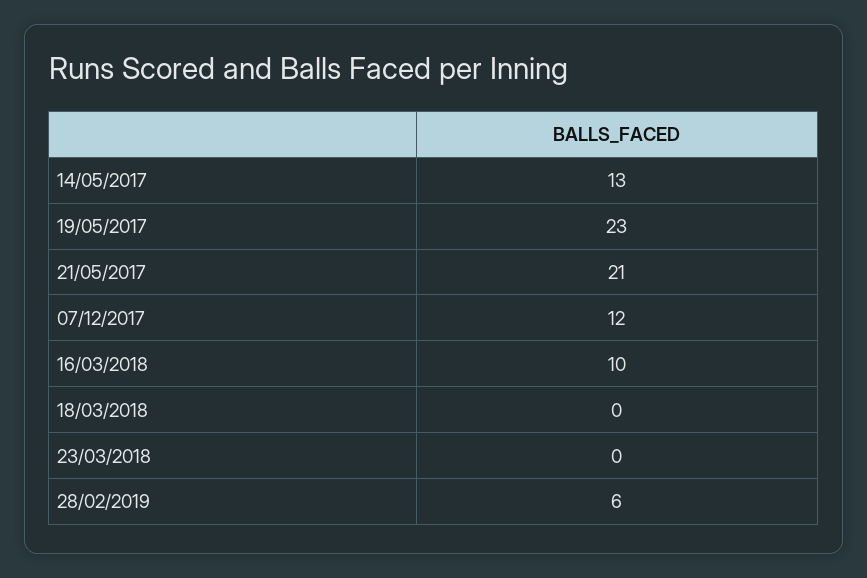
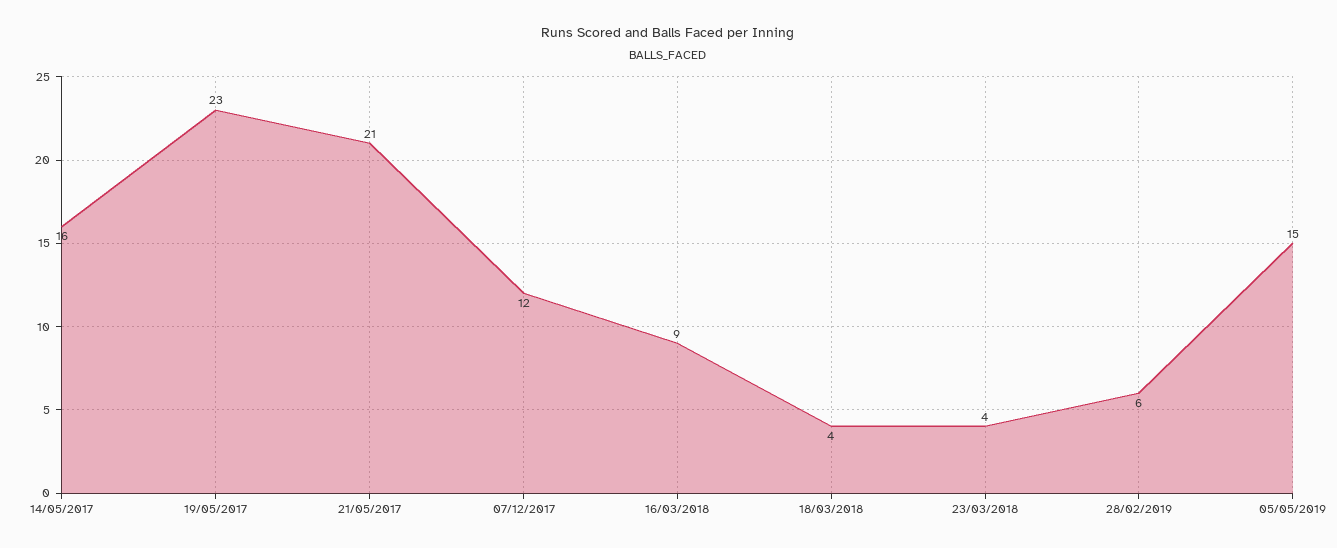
14/05/2017: 13 -> 16
16/03/2018: 10 -> 9
18/03/2018: 0 -> 4
23/03/2018: 0 -> 4
05/05/2019: none -> 15

